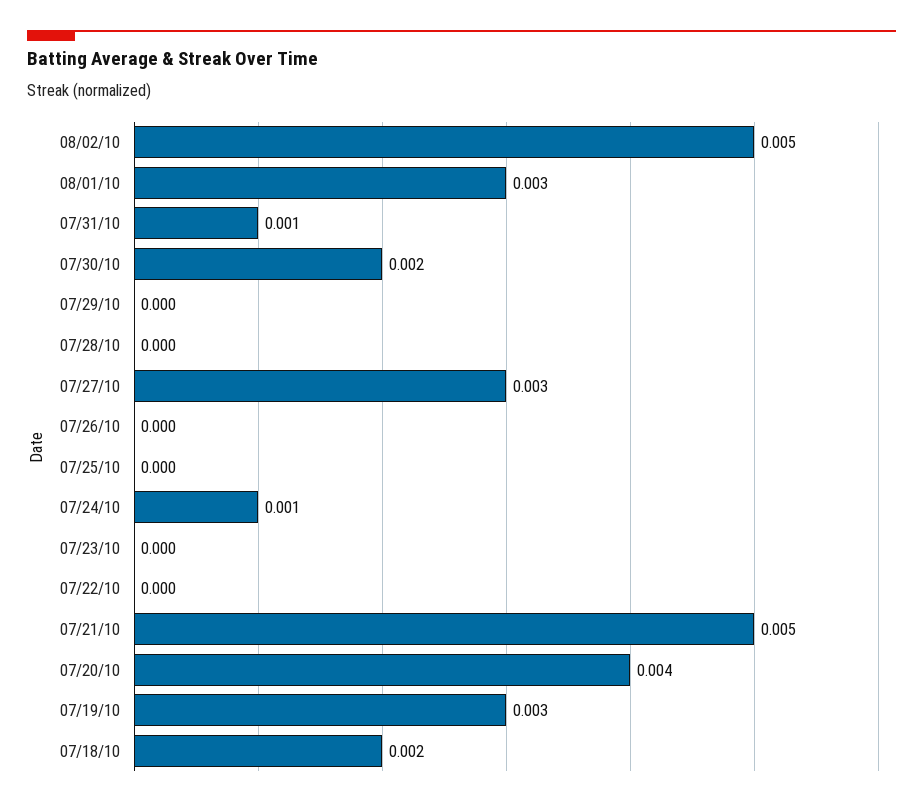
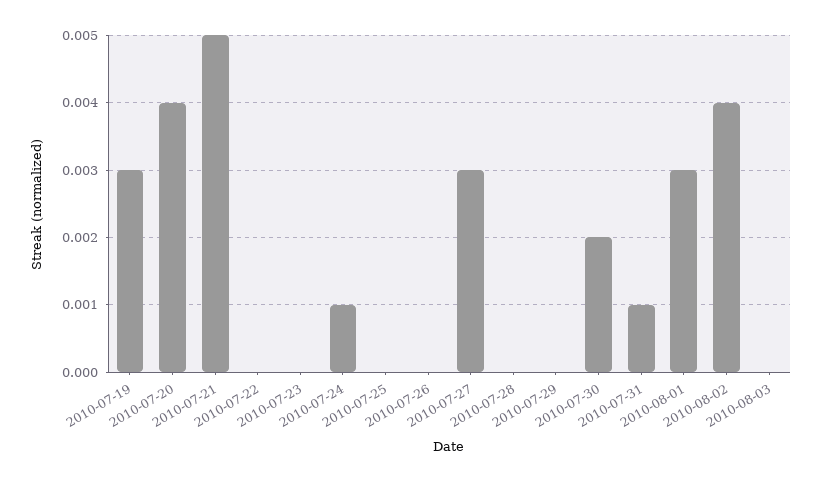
08/02/10: 0.005 -> 0.004
07/18/10: 0.002 -> none
2010-08-03: none -> 0

